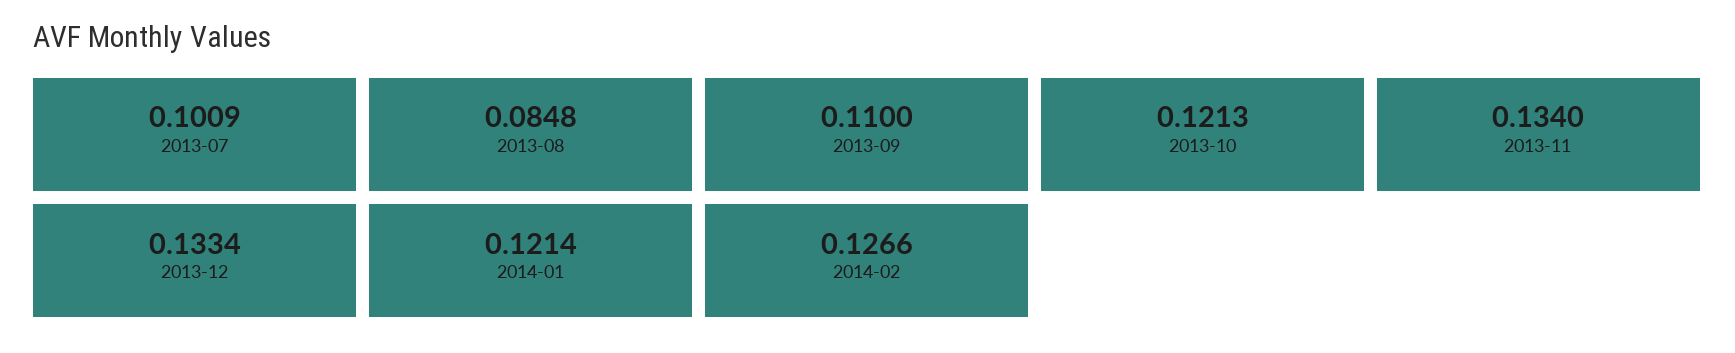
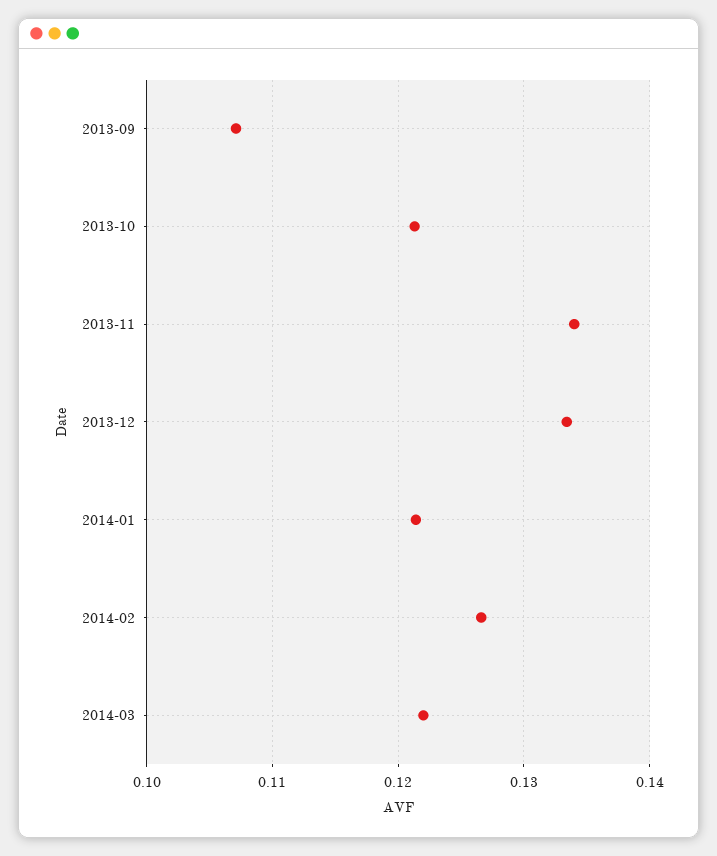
2013-07: 0.1009 -> none
2013-08: 0.0848 -> none
2013-09: 0.11 -> 0.107
2014-03: none -> 0.122

